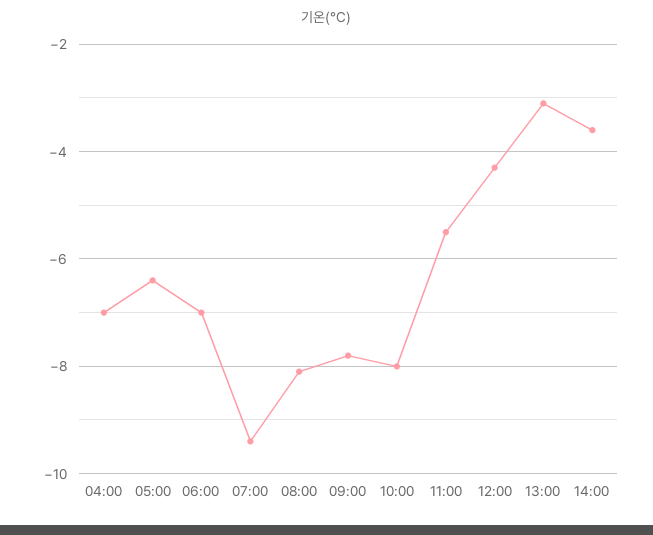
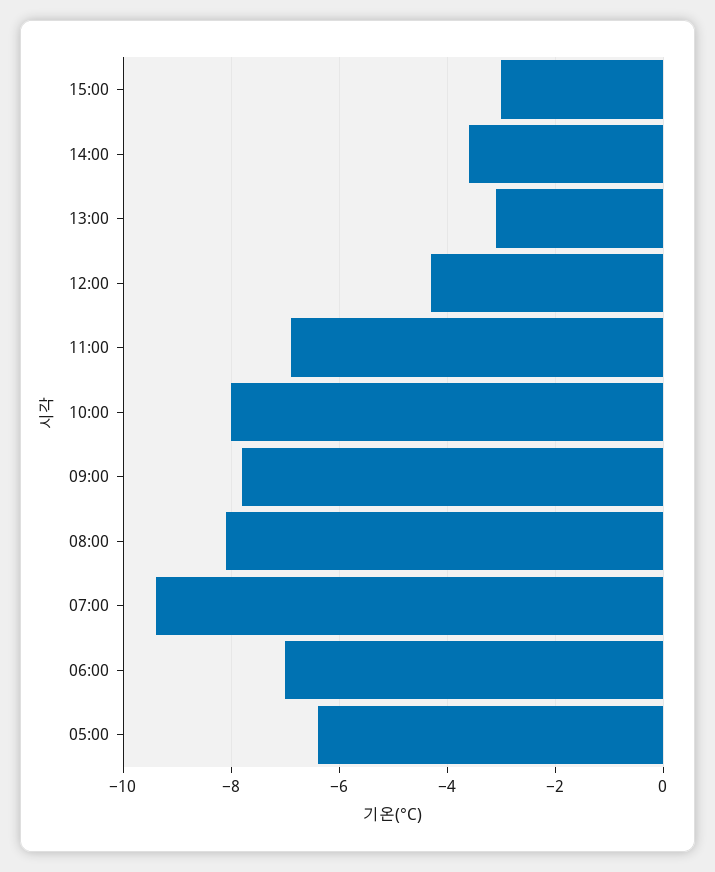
04:00: -7 -> none
11:00: -5.5 -> -7
15:00: none -> -3

